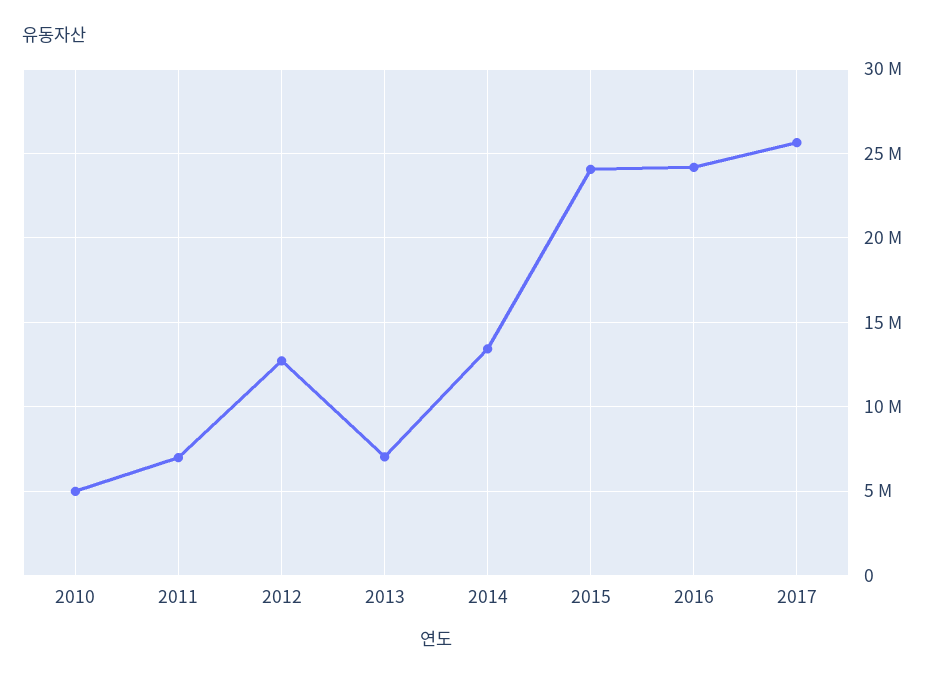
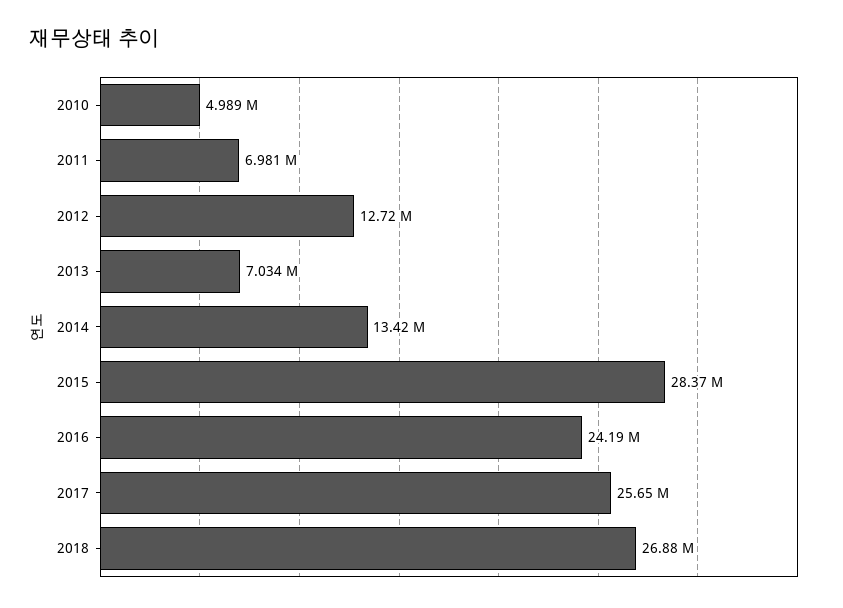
2015: 24000000 -> 28370000
2018: none -> 26880000

